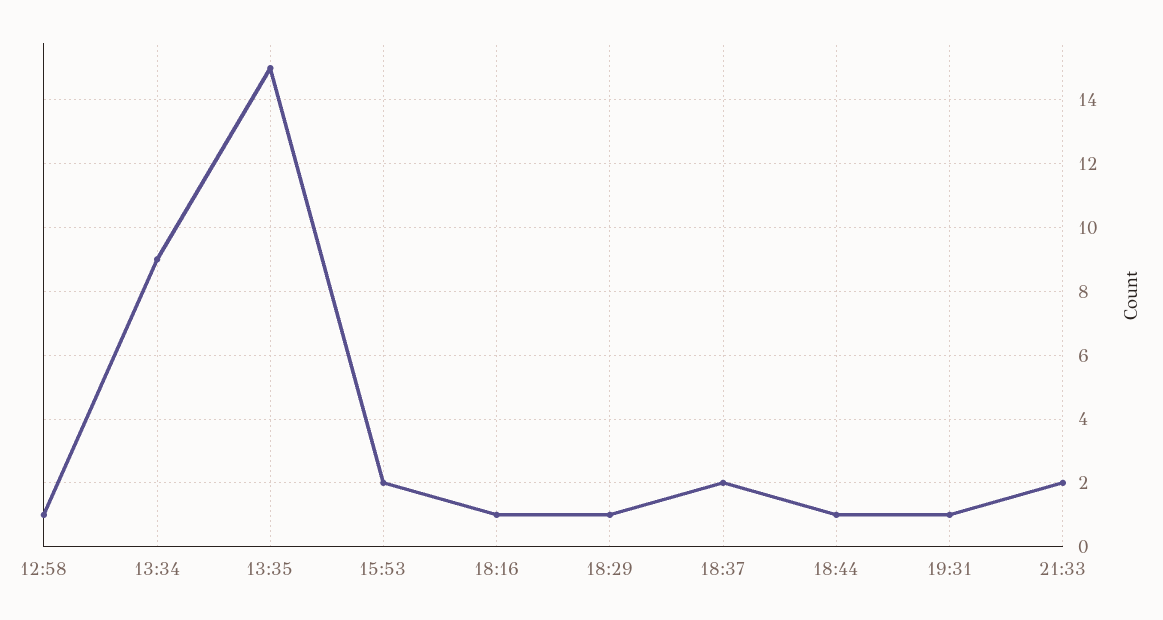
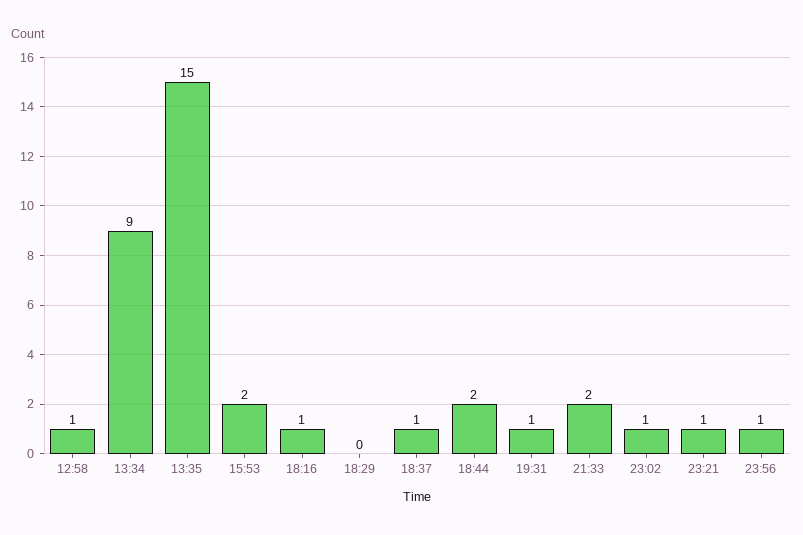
18:29: 1 -> 0
18:37: 2 -> 1
18:44: 1 -> 2
23:02: none -> 1
23:21: none -> 1
23:56: none -> 1

